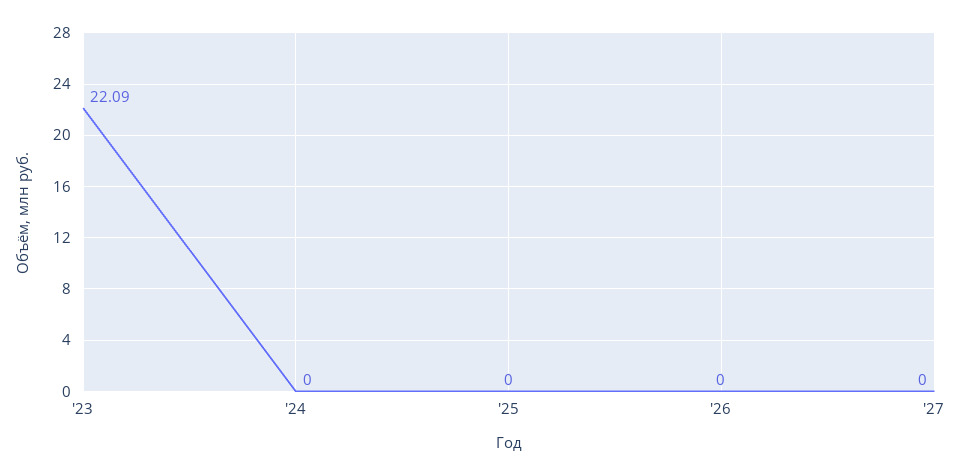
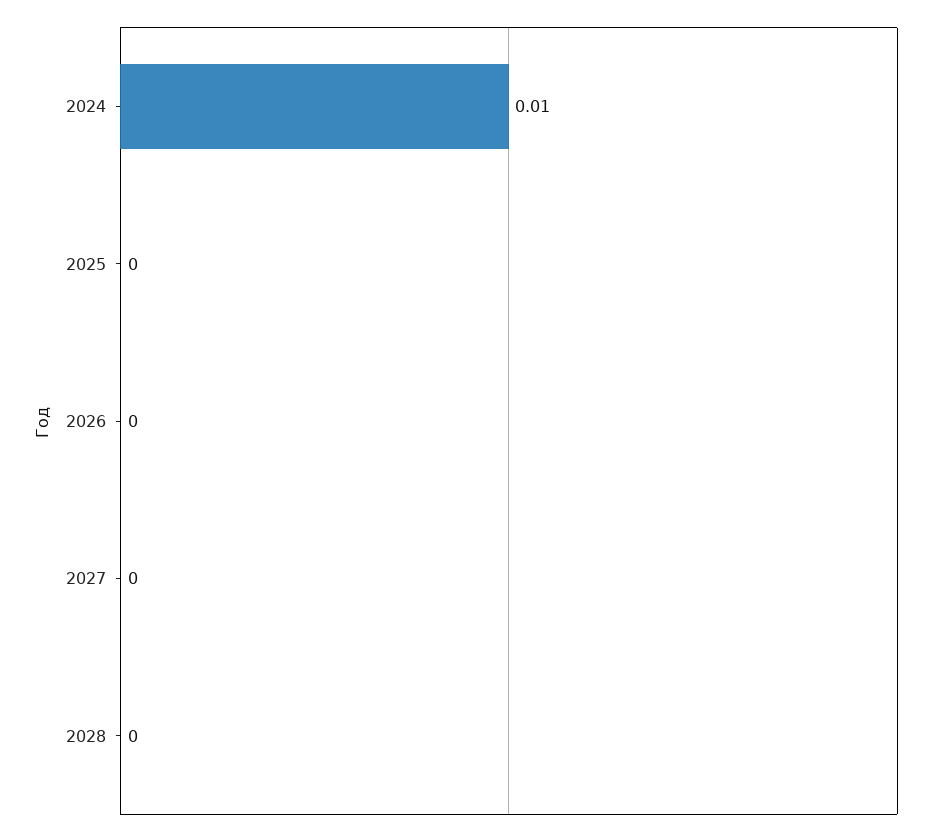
'23: 22.09 -> none
'24: 0 -> 0.01
2028: none -> 0

